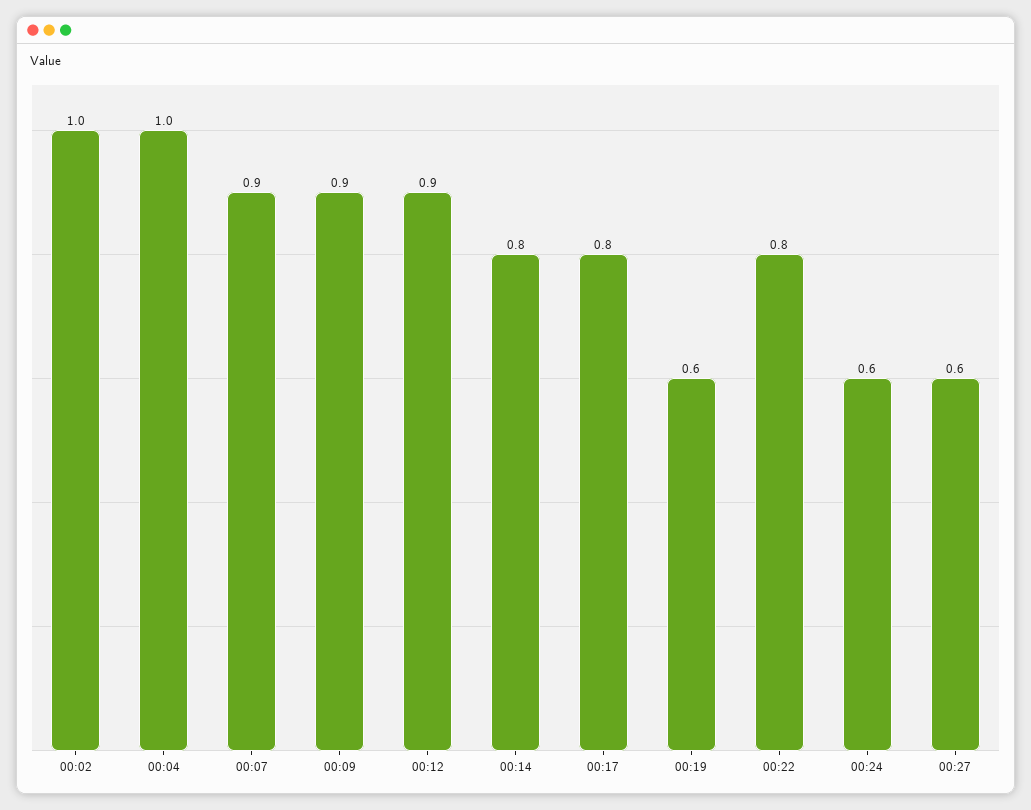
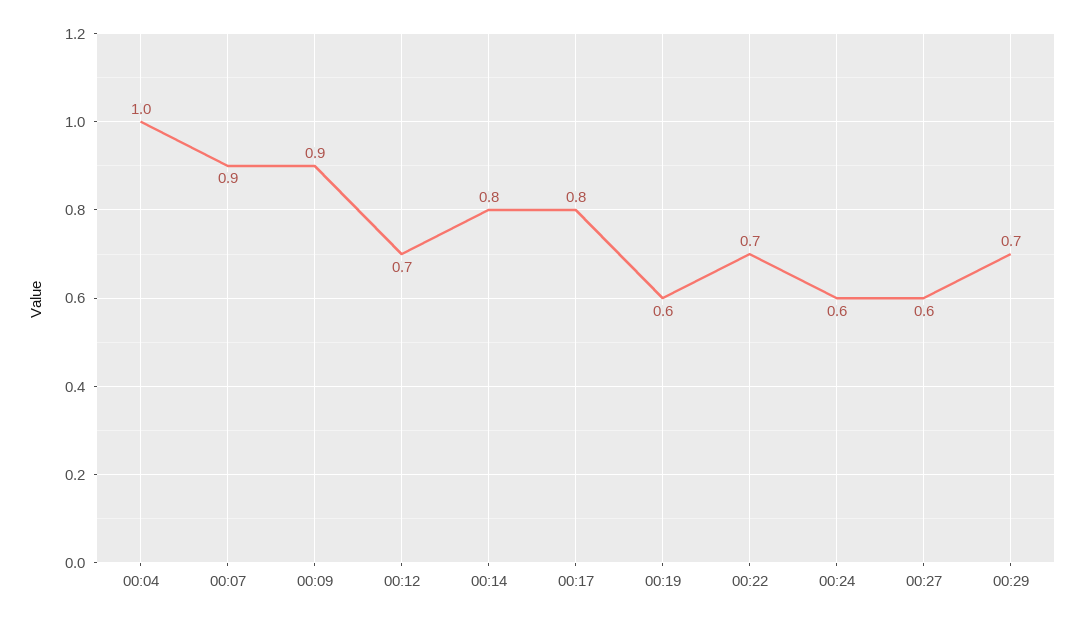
00:02: 1 -> none
00:12: 0.9 -> 0.7
00:22: 0.8 -> 0.7
00:29: none -> 0.7

